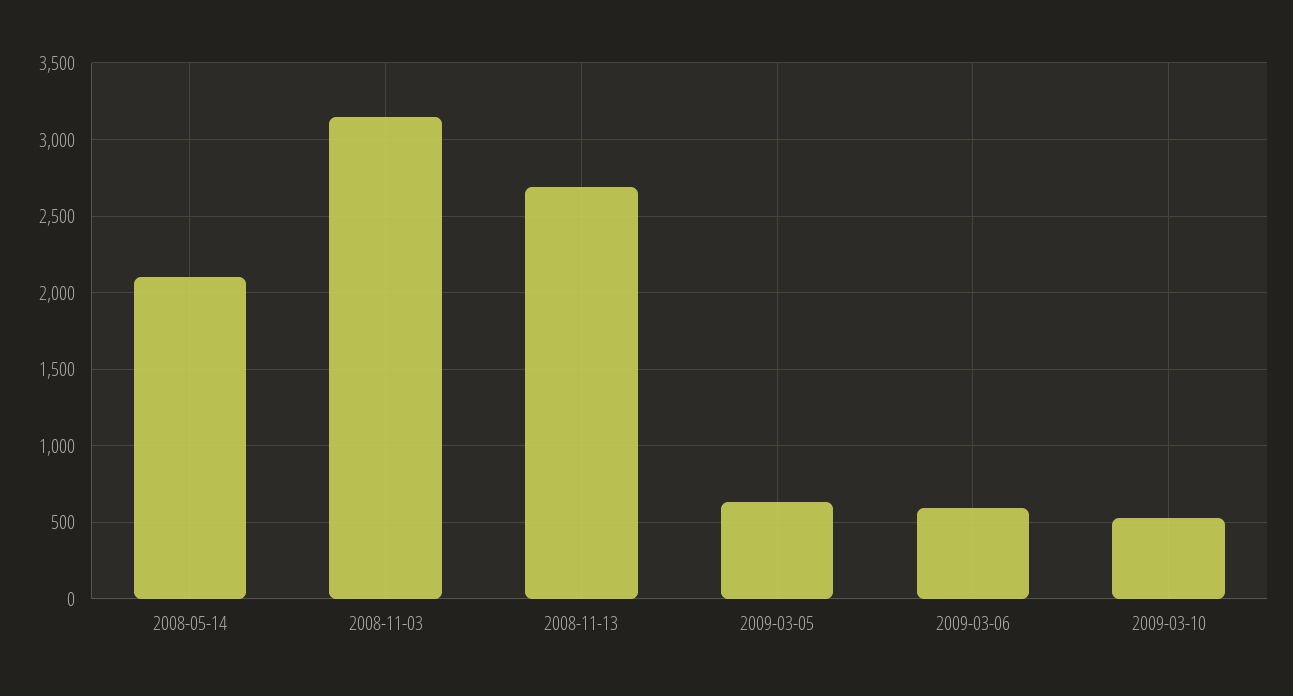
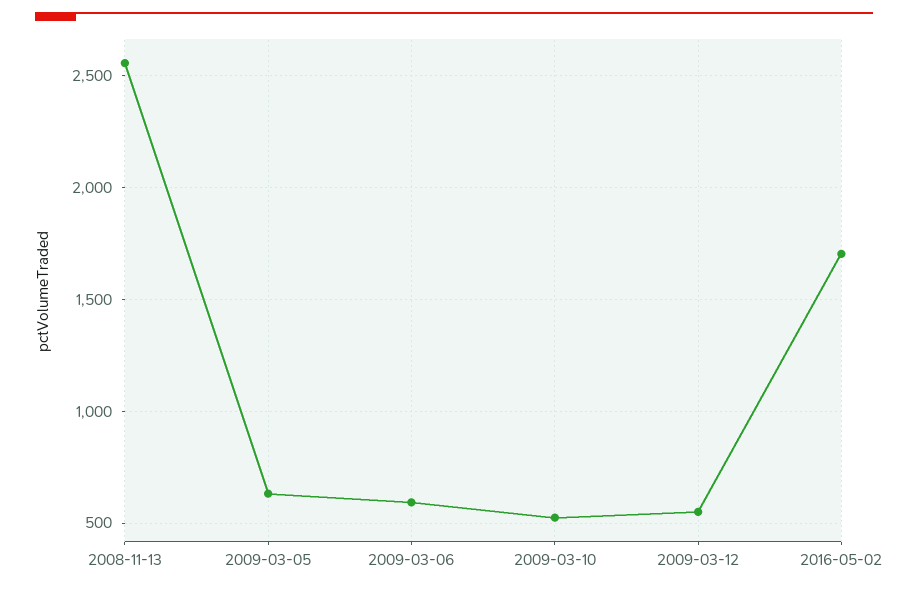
2008-05-14: 2100 -> none
2008-11-03: 3150 -> none
2008-11-13: 2700 -> 2550
2009-03-12: none -> 550
2016-05-02: none -> 1700

